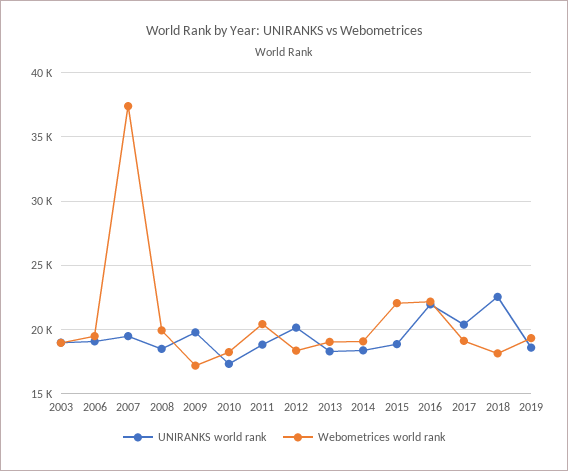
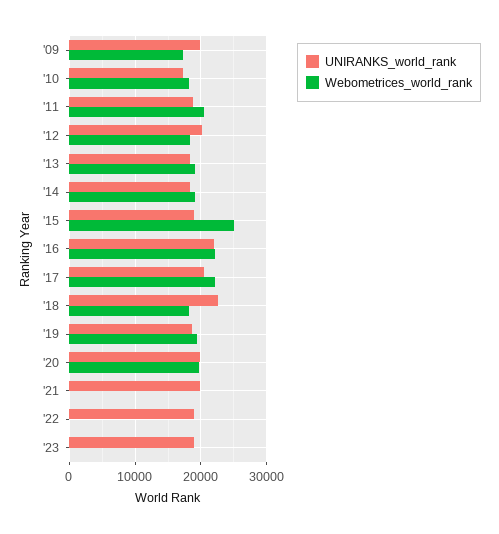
UNIRANKS world rank, 2003: 19000 -> none
Webometrices world rank, 2003: 19000 -> none
UNIRANKS world rank, 2006: 19000 -> none
Webometrices world rank, 2006: 19500 -> none
UNIRANKS world rank, 2007: 19500 -> none
Webometrices world rank, 2007: 37500 -> none
UNIRANKS world rank, 2008: 18500 -> none
Webometrices world rank, 2008: 20000 -> none
Webometrices world rank, 2015: 22000 -> 25000
Webometrices world rank, 2017: 19000 -> 22000
UNIRANKS world rank, '20: none -> 20000
Webometrices world rank, '20: none -> 20000
UNIRANKS world rank, '21: none -> 20000
Webometrices world rank, '21: none -> 0
UNIRANKS world rank, '22: none -> 19000
Webometrices world rank, '22: none -> 0
UNIRANKS world rank, '23: none -> 19000
Webometrices world rank, '23: none -> 0

